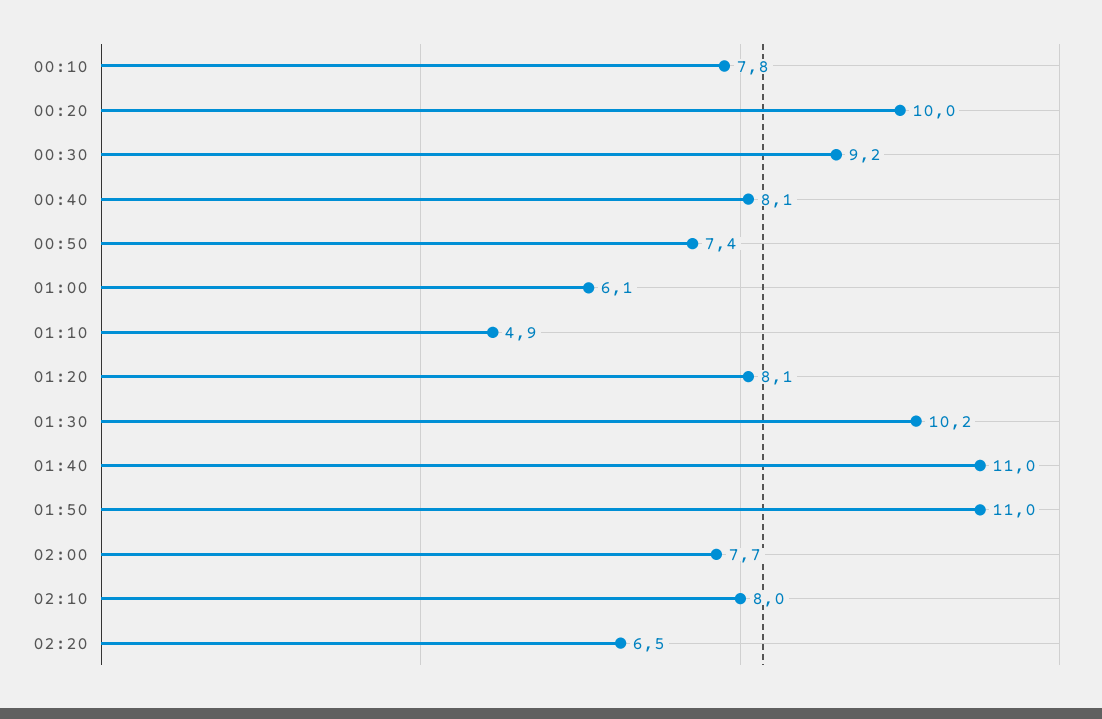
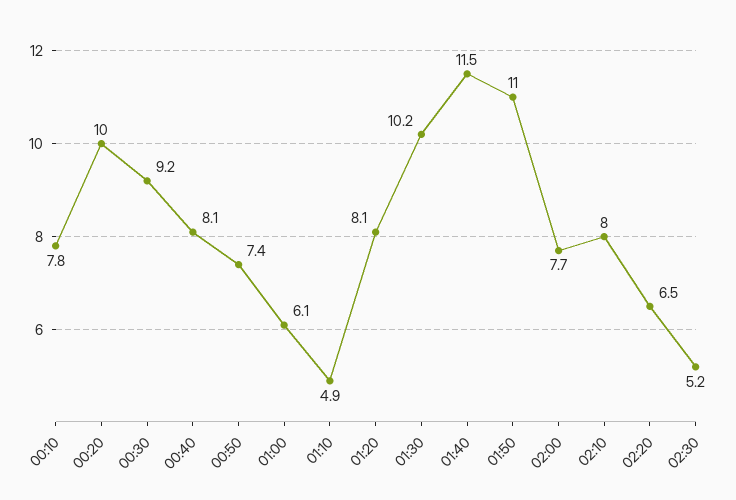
01:40: 11 -> 11.5
02:30: none -> 5.2

